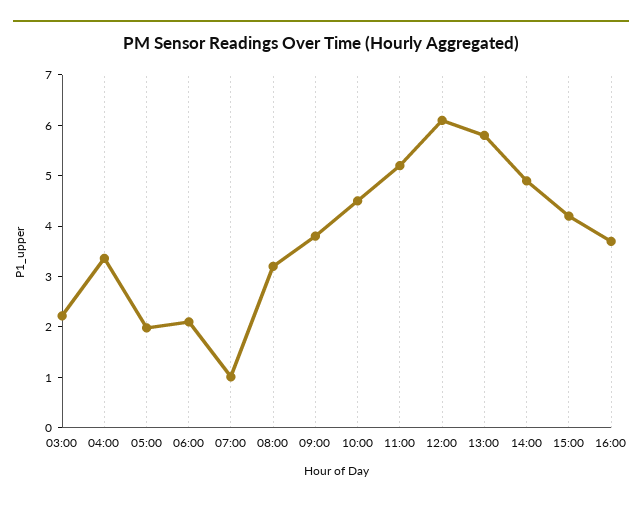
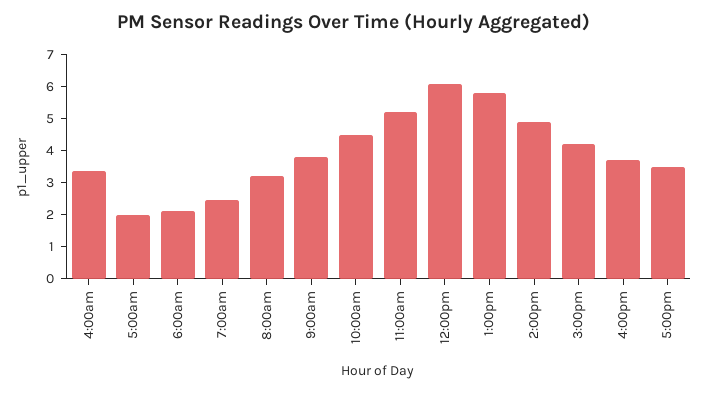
03:00: 2.2 -> none
07:00: 1 -> 2.5
5:00pm: none -> 3.5

